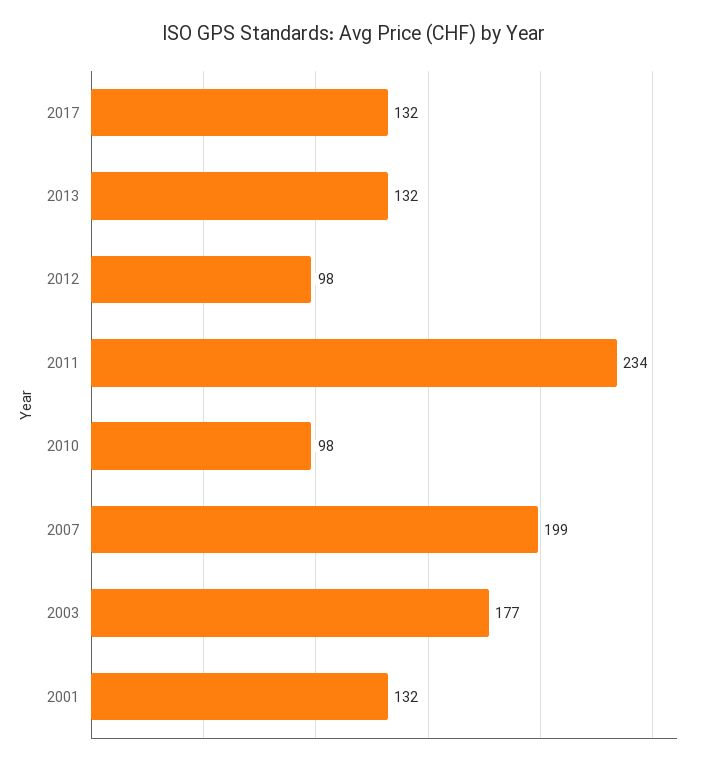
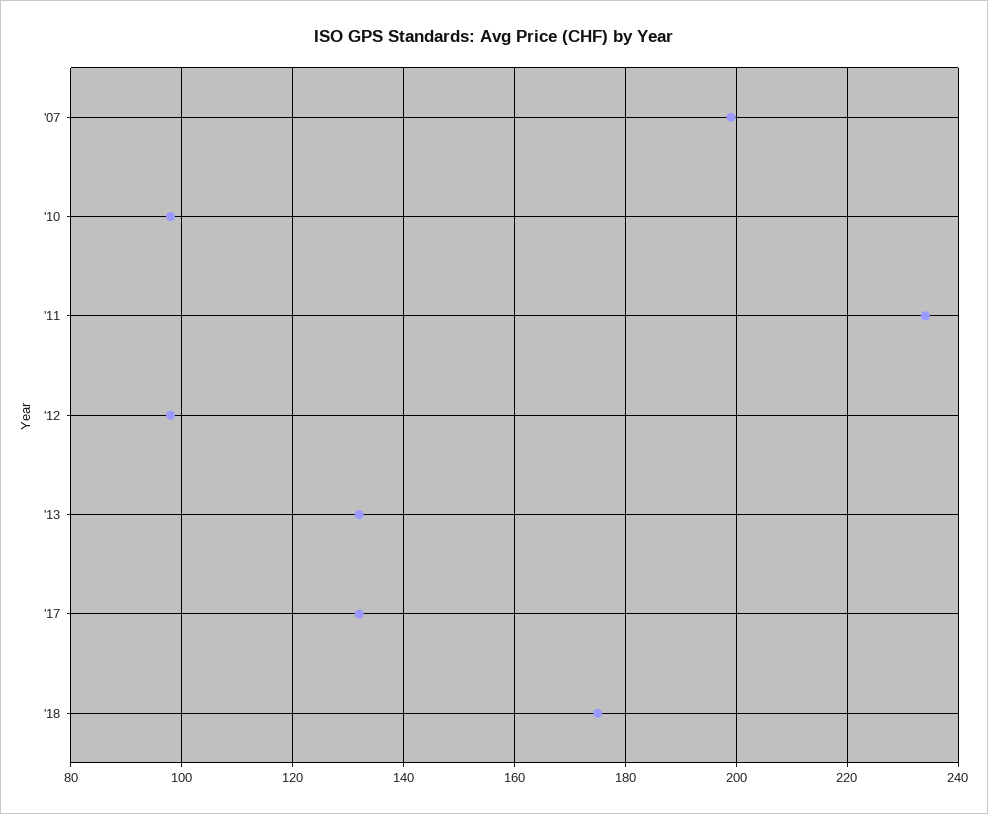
2003: 177 -> none
2001: 132 -> none
'18: none -> 175

